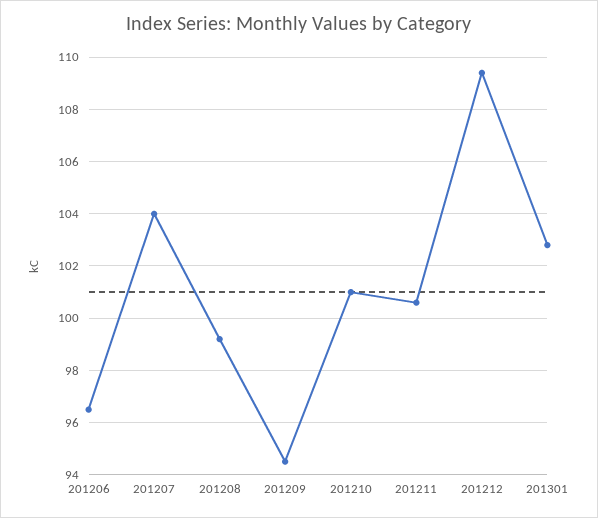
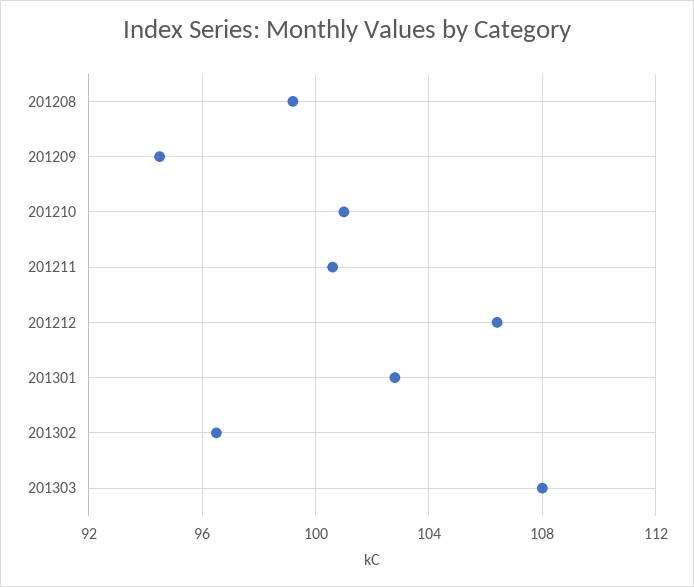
201206: 96.5 -> none
201207: 104 -> none
201212: 109.5 -> 106.5
201302: none -> 96.5
201303: none -> 108

